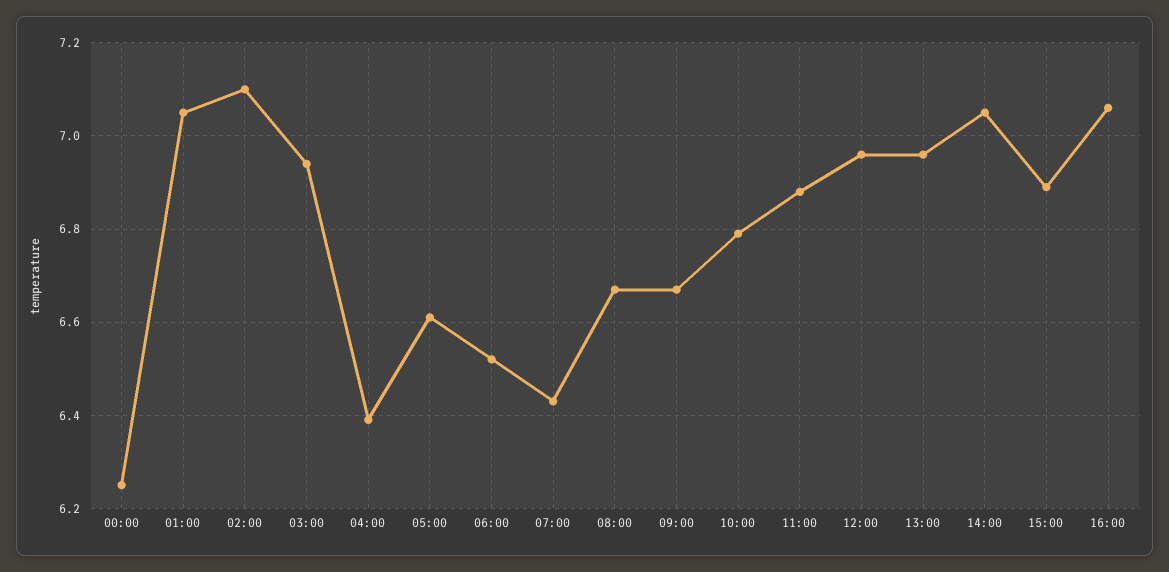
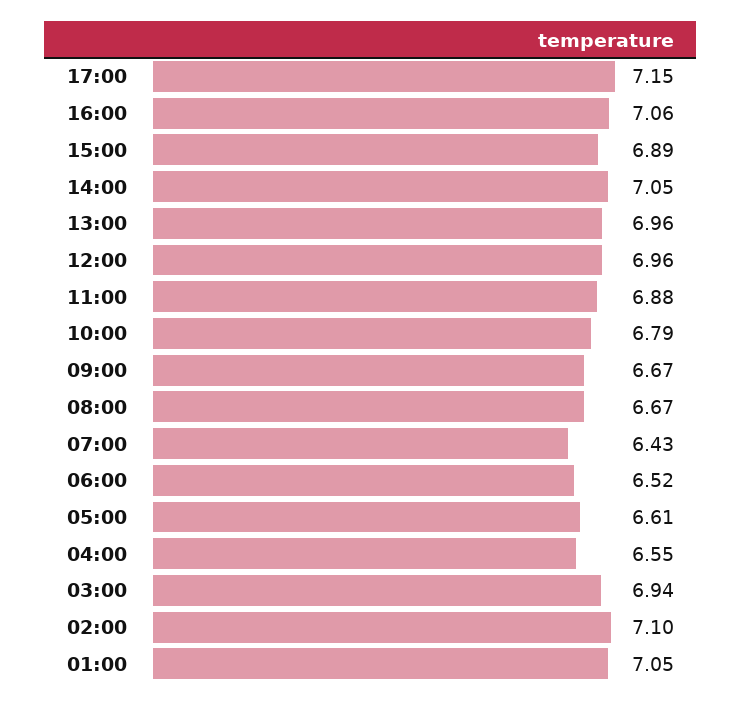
00:00: 6.25 -> none
04:00: 6.4 -> 6.55
17:00: none -> 7.15

